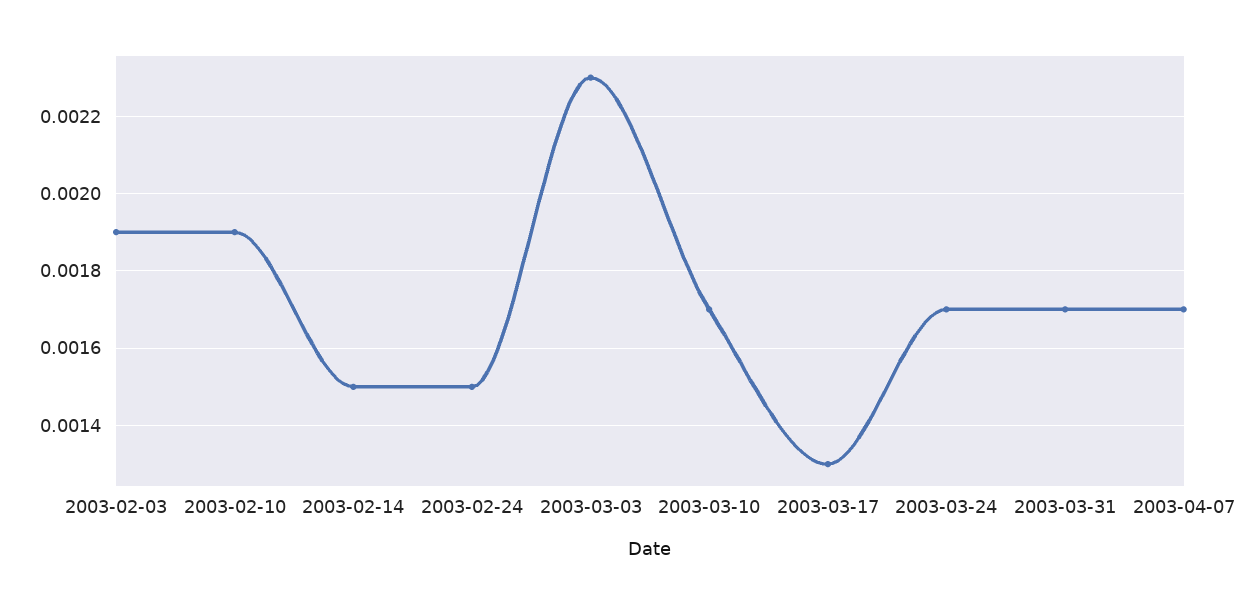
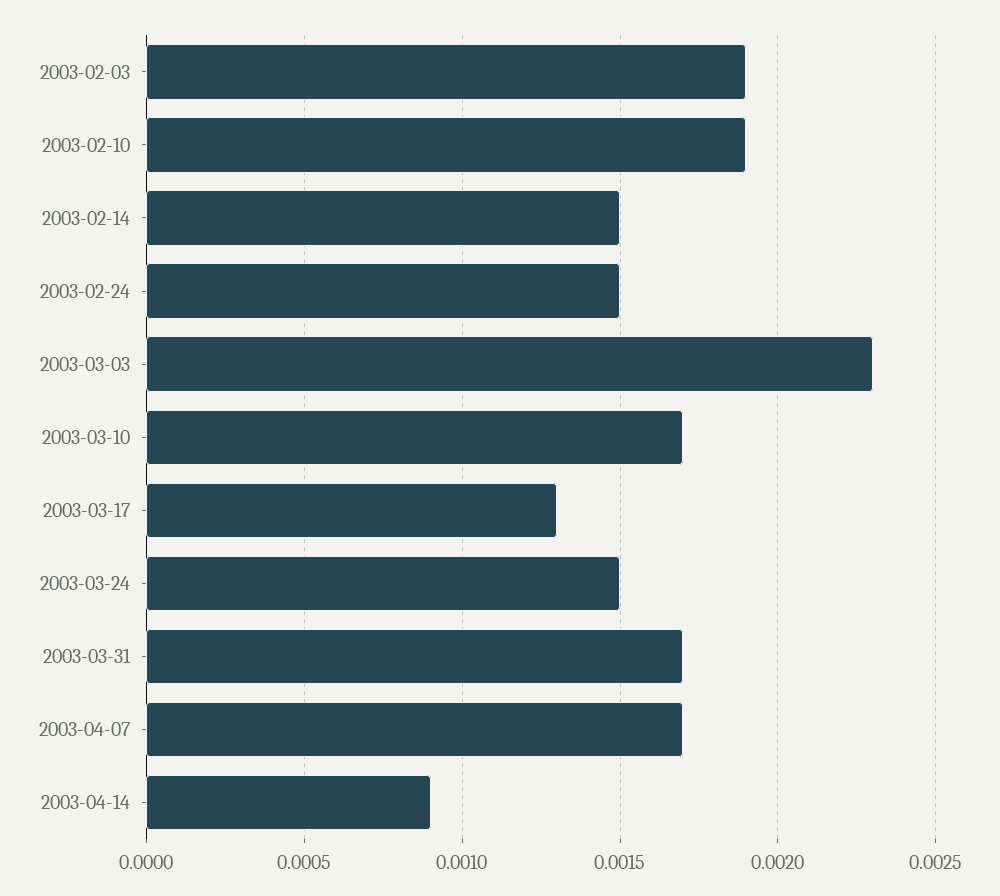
2003-03-24: 0.0017 -> 0.0015
2003-04-14: none -> 0.0009

